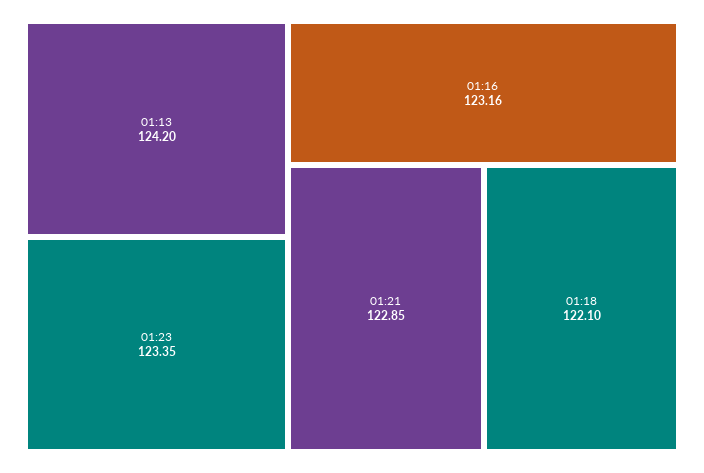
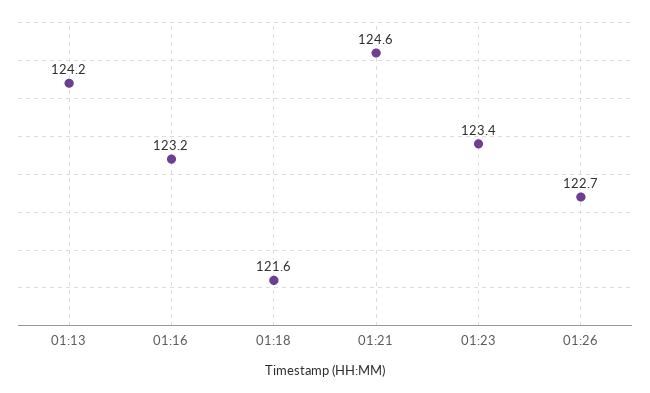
01:21: 122.85 -> 124.6
01:18: 122.1 -> 121.6
01:26: none -> 122.7

